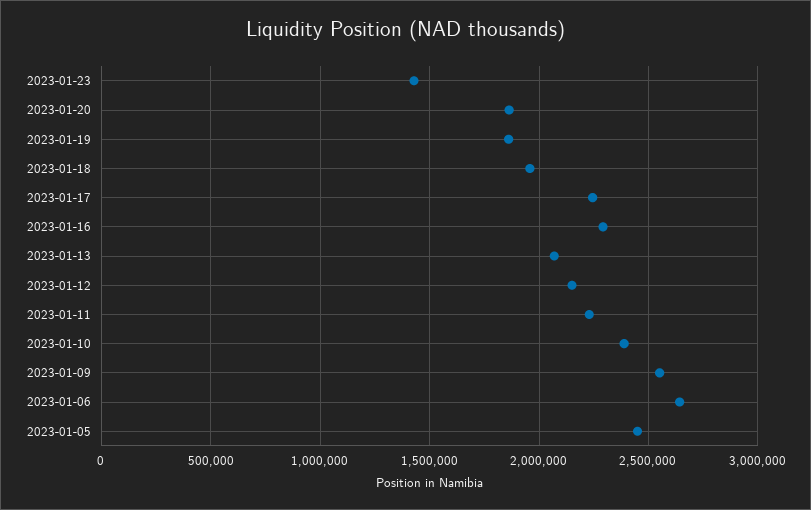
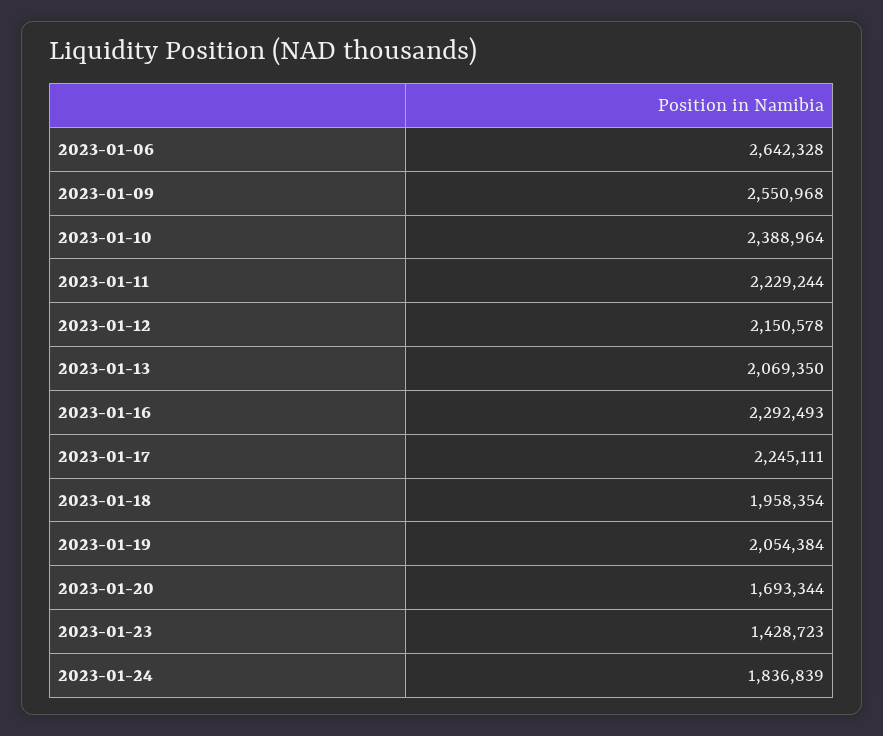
2023-01-20: 1850000 -> 1693344
2023-01-19: 1850000 -> 2054384
2023-01-05: 2450000 -> none
2023-01-24: none -> 1836839

